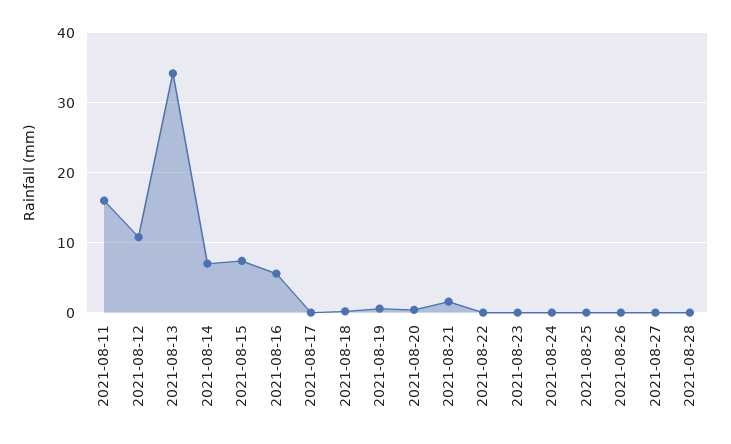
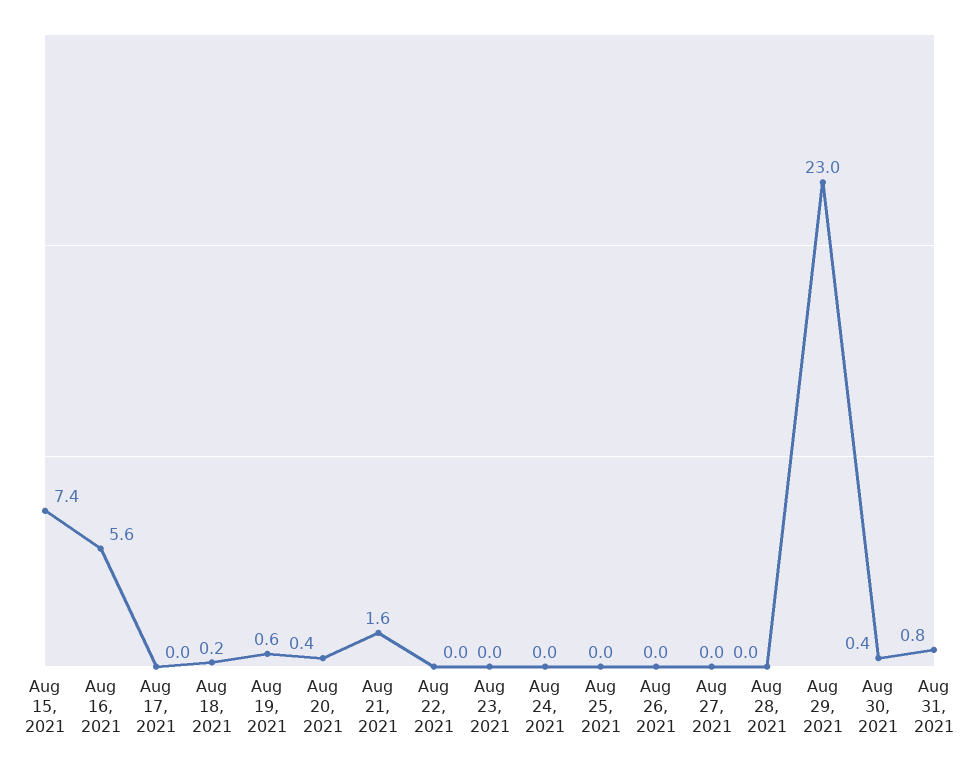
2021-08-11: 16 -> none
2021-08-12: 11 -> none
2021-08-13: 34 -> none
2021-08-14: 7 -> none
Aug 29, 2021: none -> 23
Aug 30, 2021: none -> 0.4
Aug 31, 2021: none -> 0.8

